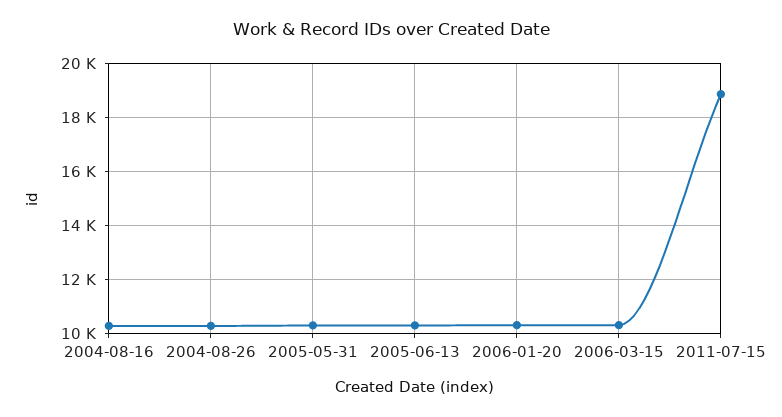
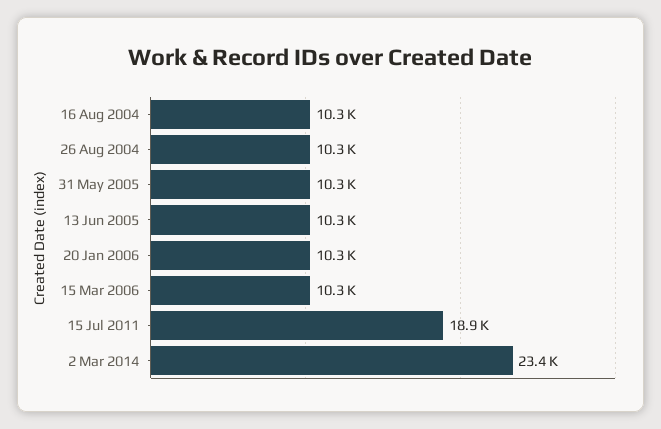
2 Mar 2014: none -> 23400

